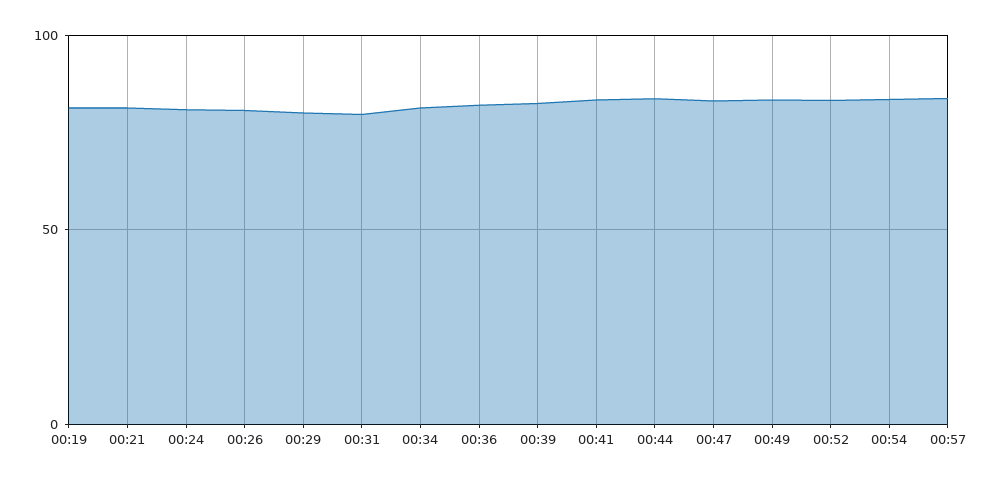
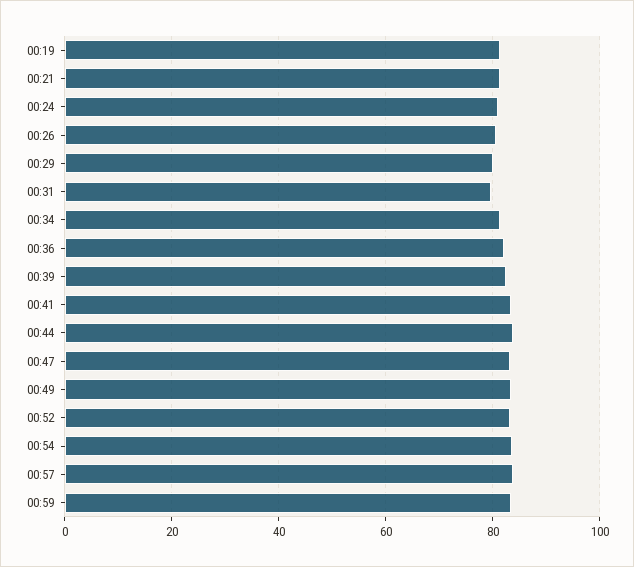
00:59: none -> 84

